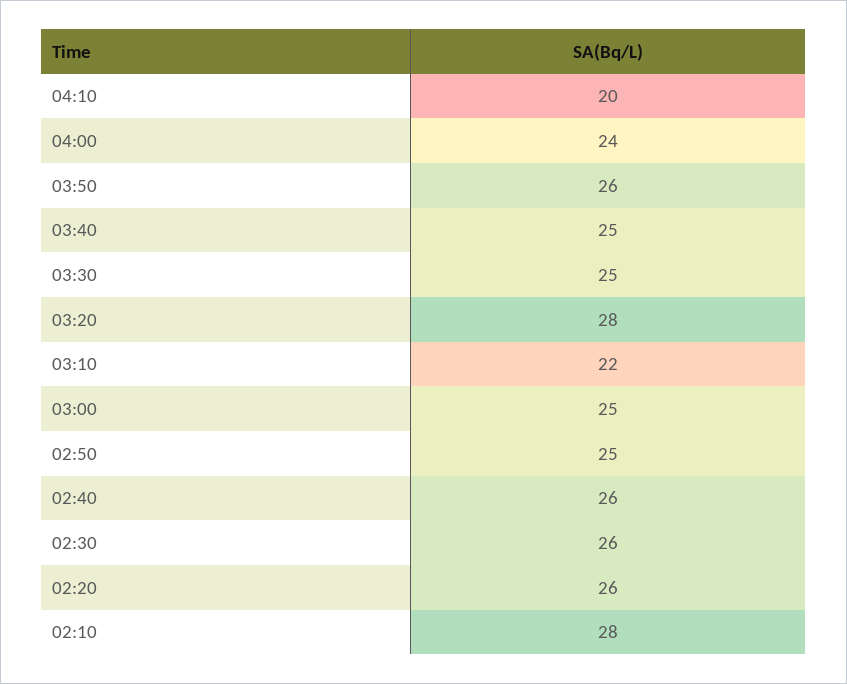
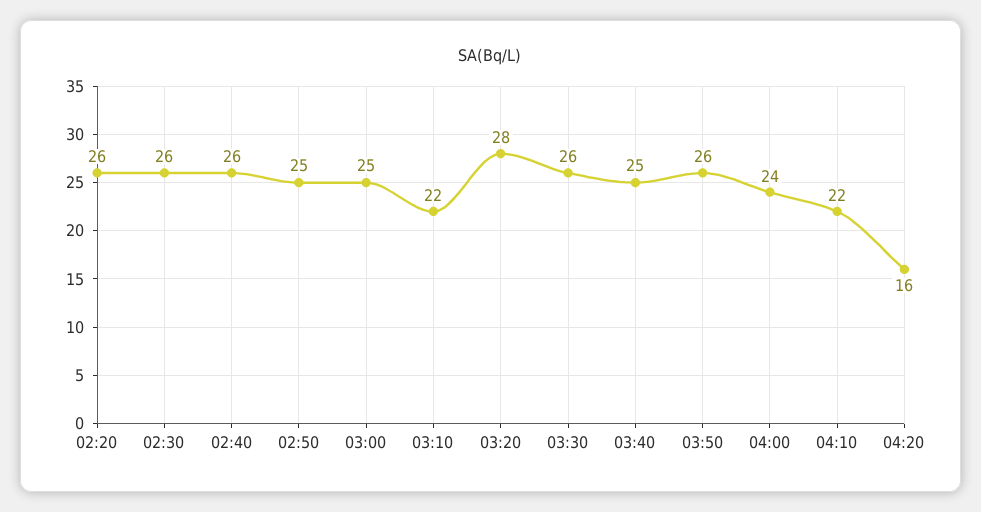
04:10: 20 -> 22
03:30: 25 -> 26
02:10: 28 -> none
04:20: none -> 16

